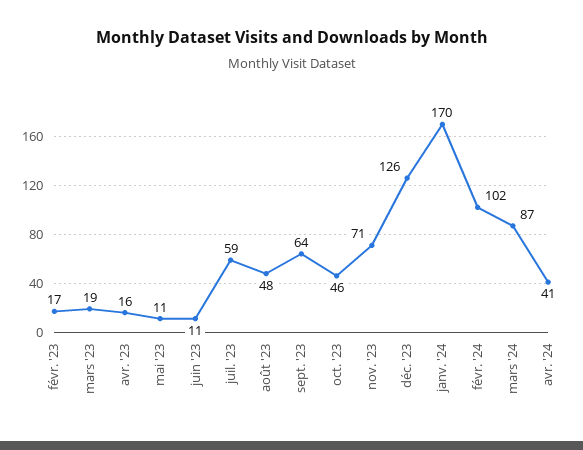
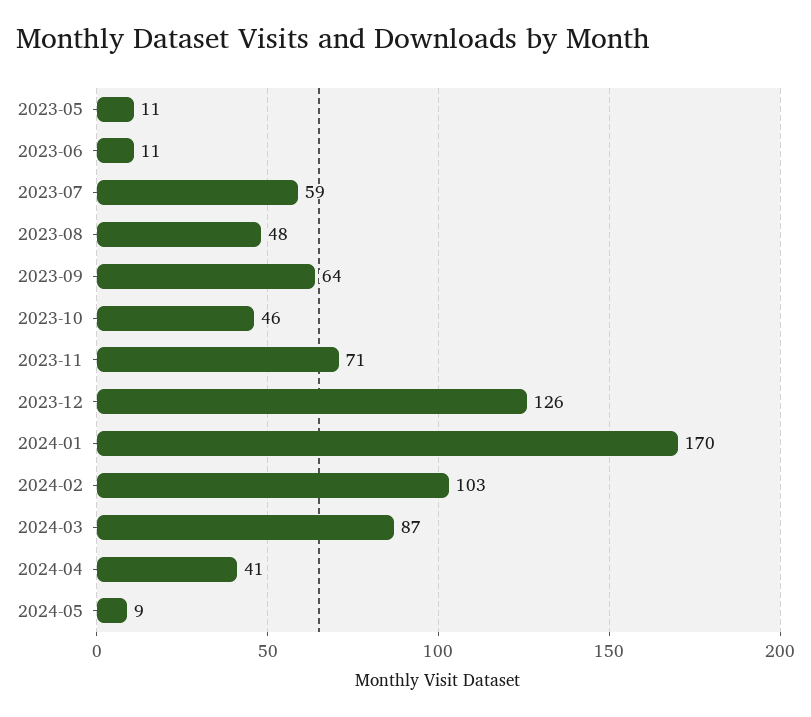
févr. '23: 17 -> none
mars '23: 19 -> none
avr. '23: 16 -> none
févr. '24: 102 -> 103
2024-05: none -> 9

